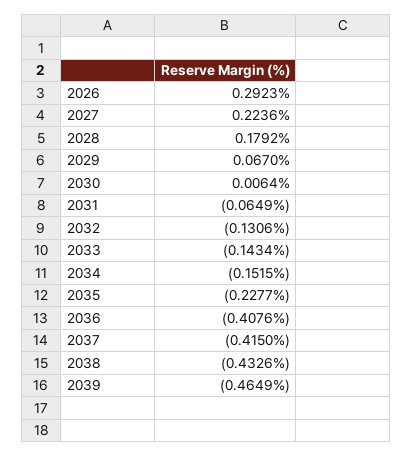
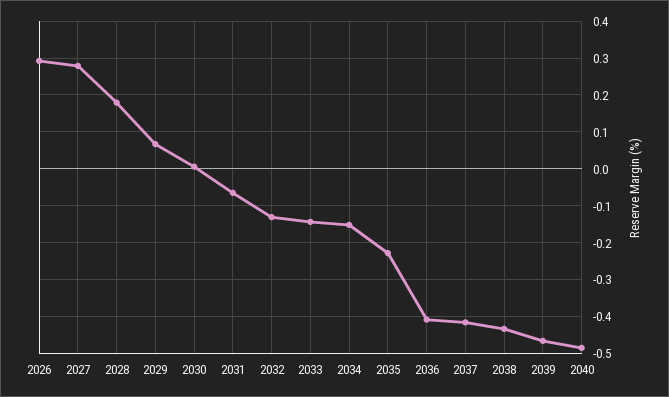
2027: 0.2236 -> 0.28
2040: none -> -0.48

